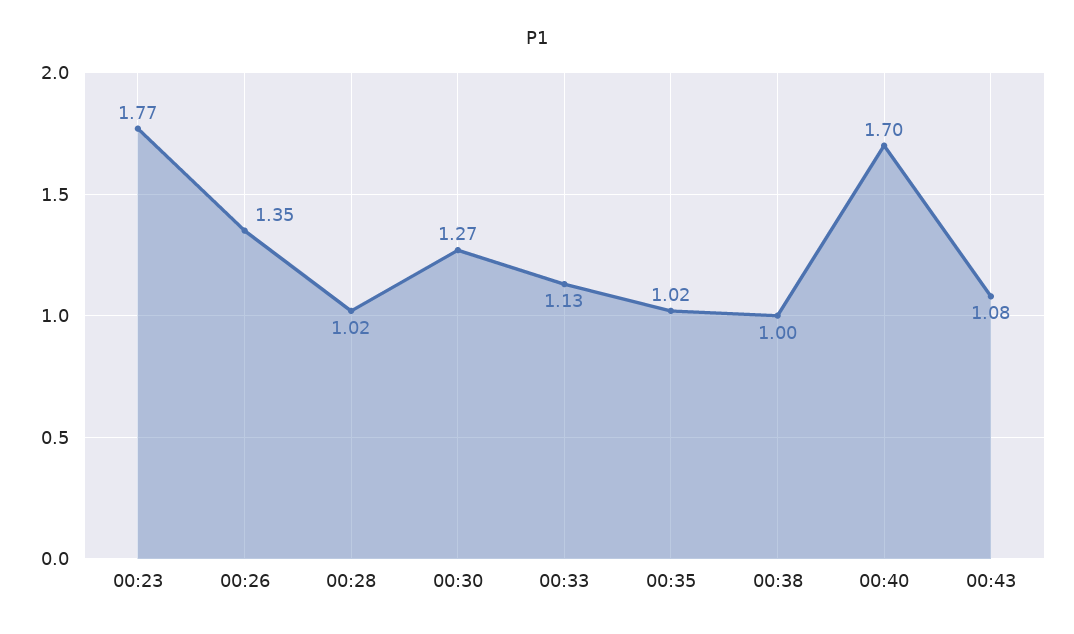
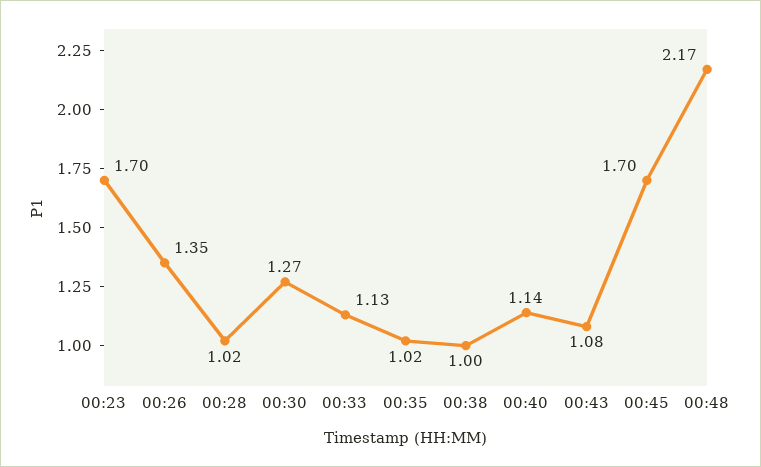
00:23: 1.77 -> 1.7
00:40: 1.7 -> 1.14
00:45: none -> 1.7
00:48: none -> 2.17

